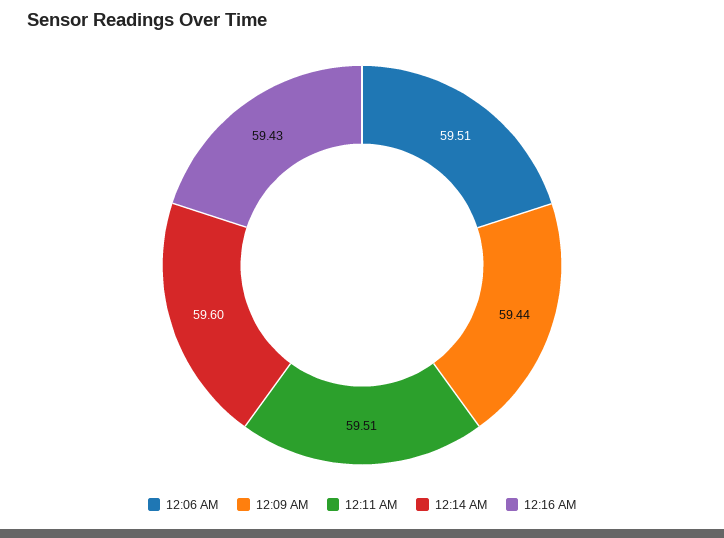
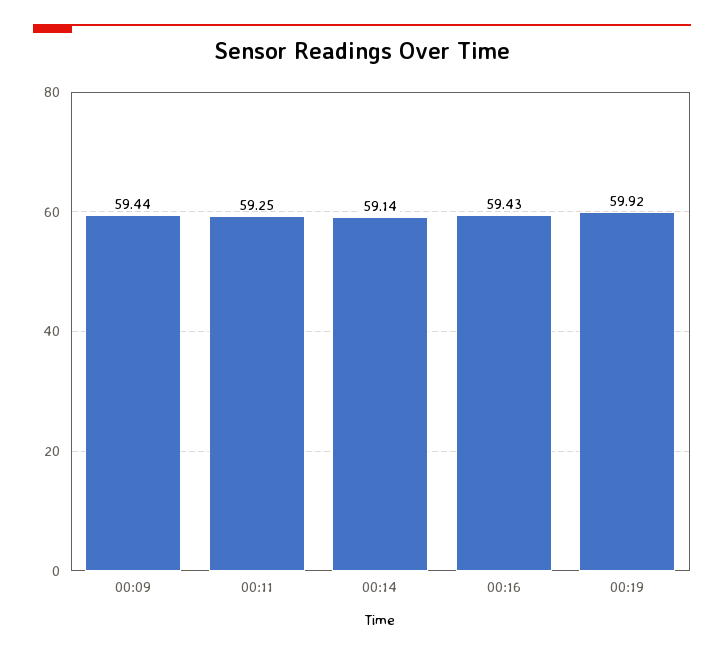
12:06 AM: 59.51 -> none
12:11 AM: 59.51 -> 59.25
12:14 AM: 59.6 -> 59.14
00:19: none -> 59.92

